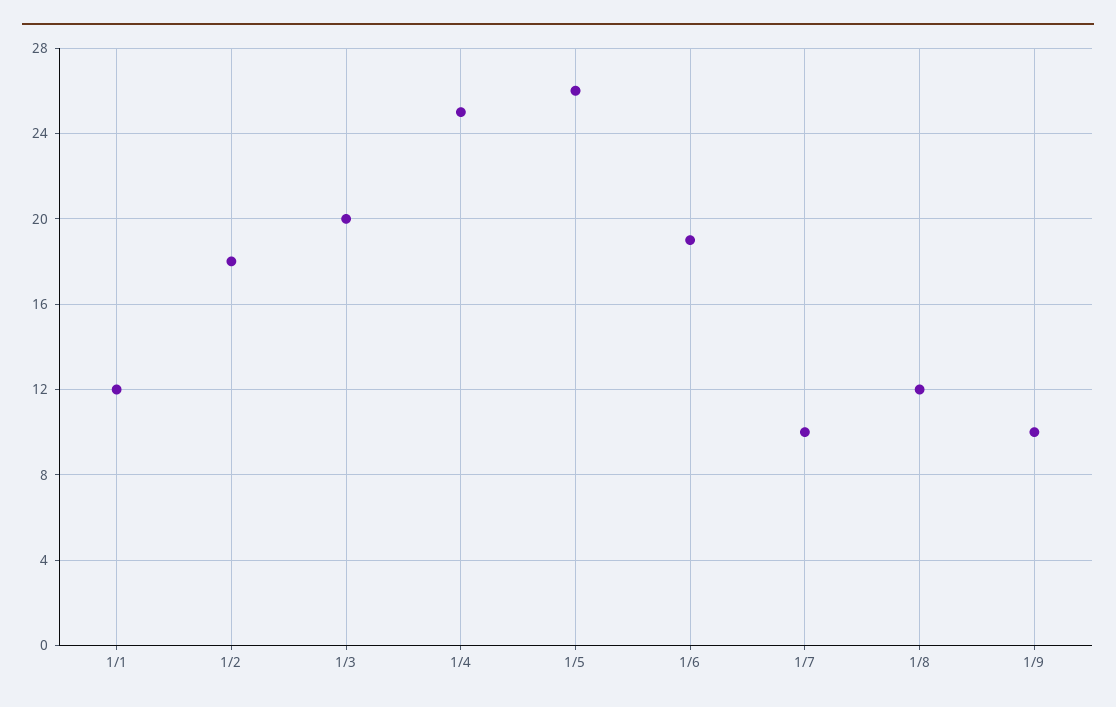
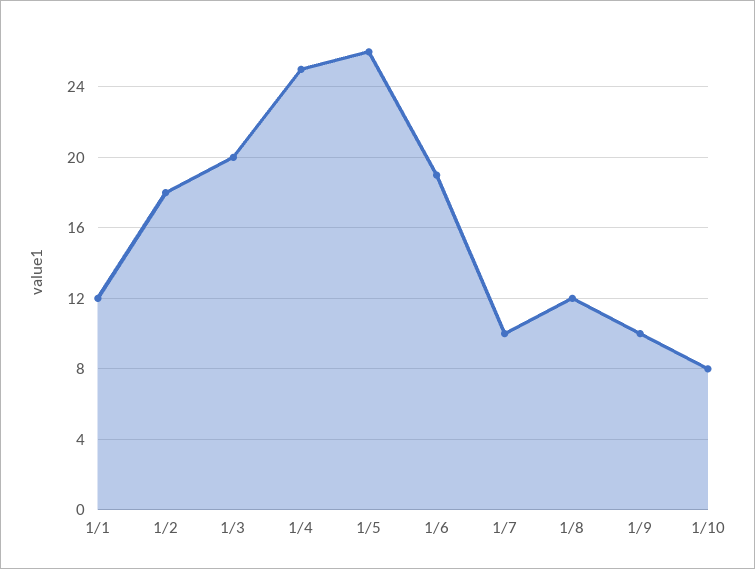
1/10: none -> 8

